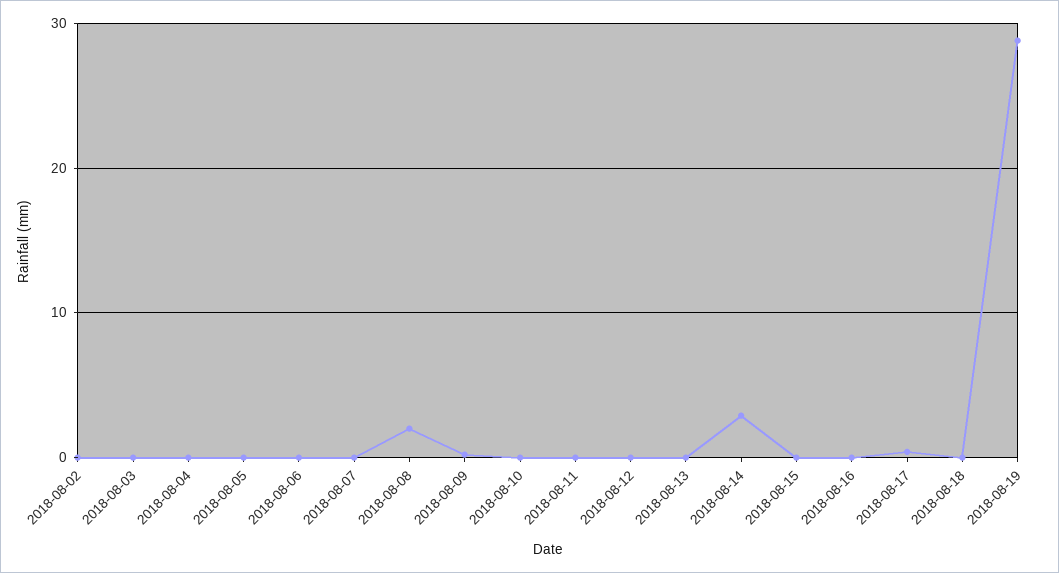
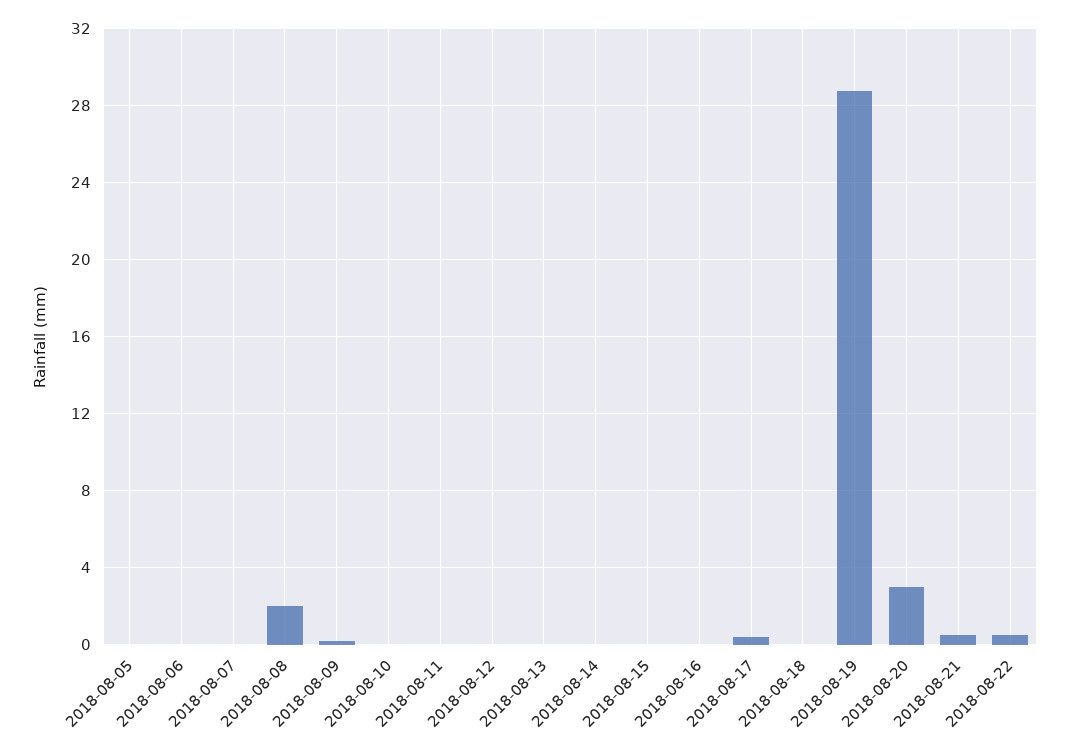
2018-08-02: 0 -> none
2018-08-03: 0 -> none
2018-08-04: 0 -> none
2018-08-14: 3 -> 0
2018-08-20: none -> 3
2018-08-21: none -> 0.5
2018-08-22: none -> 0.5

